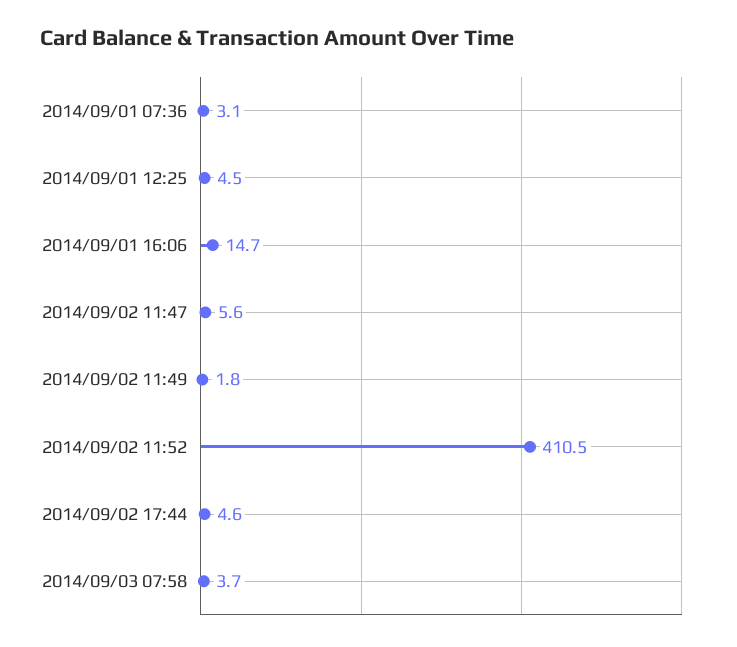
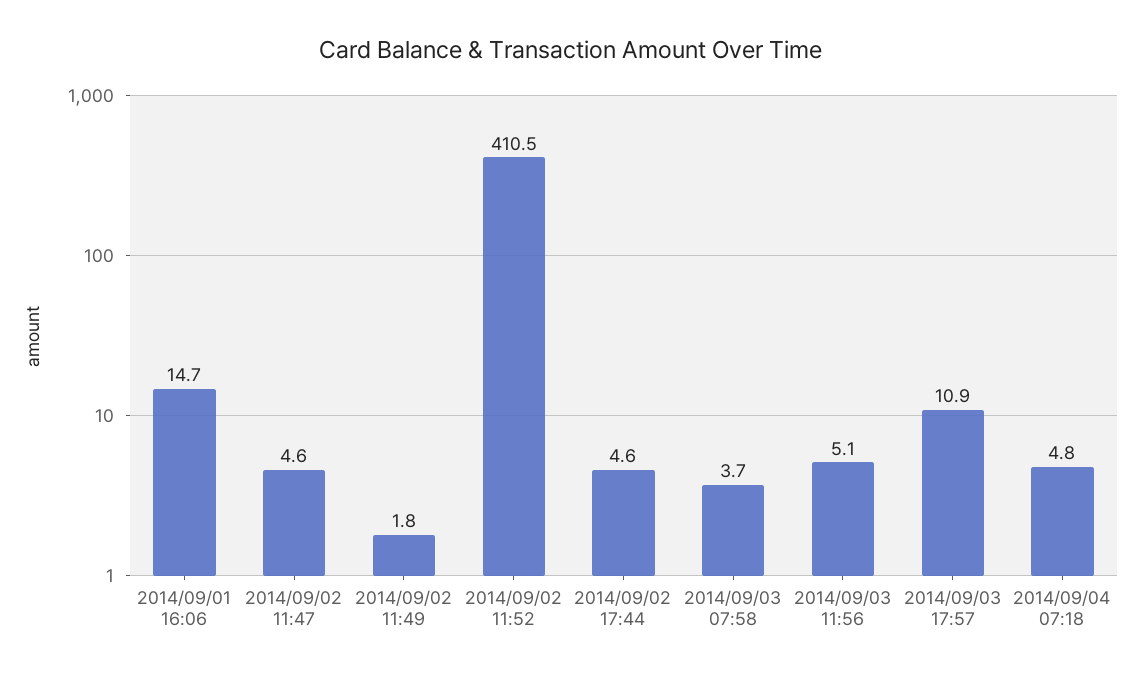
2014/09/01 07:36: 3.1 -> none
2014/09/01 12:25: 4.5 -> none
2014/09/02 11:47: 5.6 -> 4.6
2014/09/03 11:56: none -> 5.1
2014/09/03 17:57: none -> 10.9
2014/09/04 07:18: none -> 4.8

